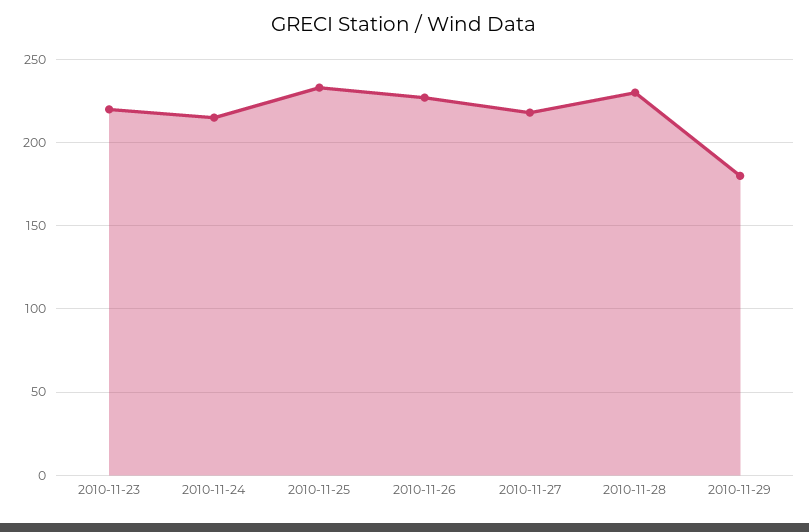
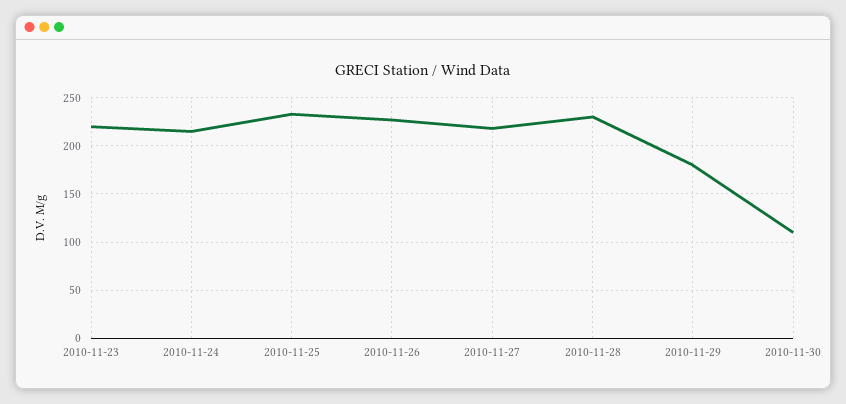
2010-11-30: none -> 110

